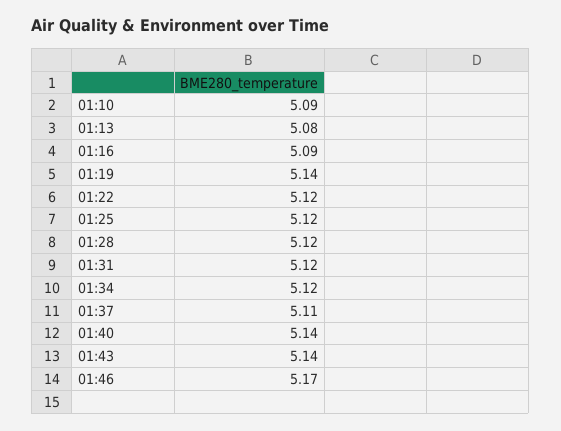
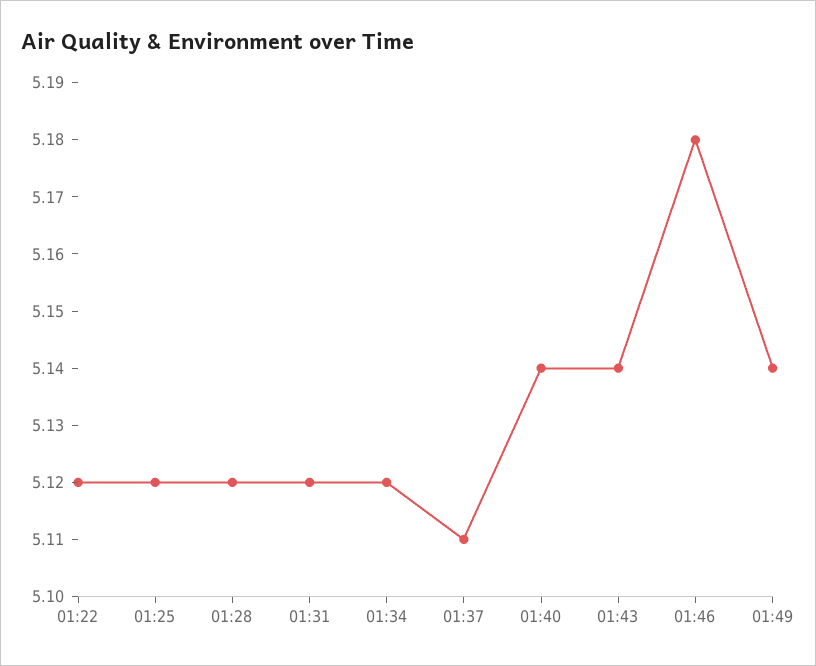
01:10: 5.09 -> none
01:13: 5.08 -> none
01:16: 5.09 -> none
01:19: 5.14 -> none
01:46: 5.17 -> 5.18
01:49: none -> 5.14

